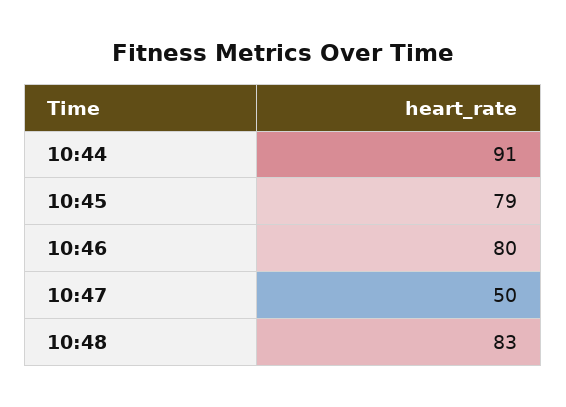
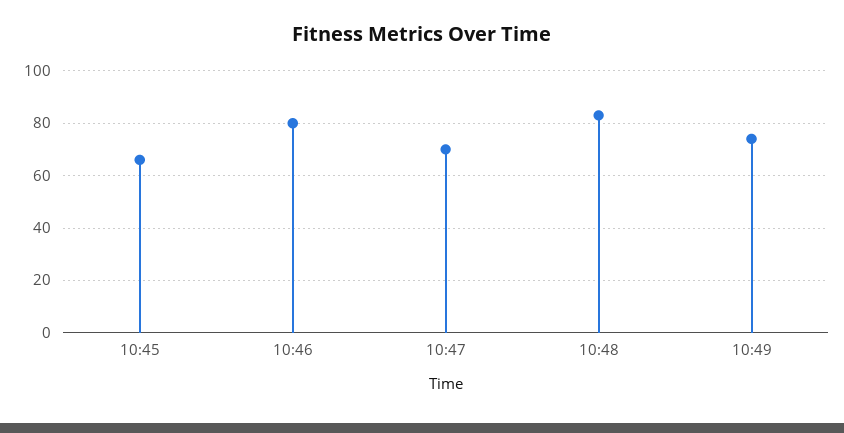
10:44: 91 -> none
10:45: 79 -> 65
10:47: 50 -> 70
10:49: none -> 75

